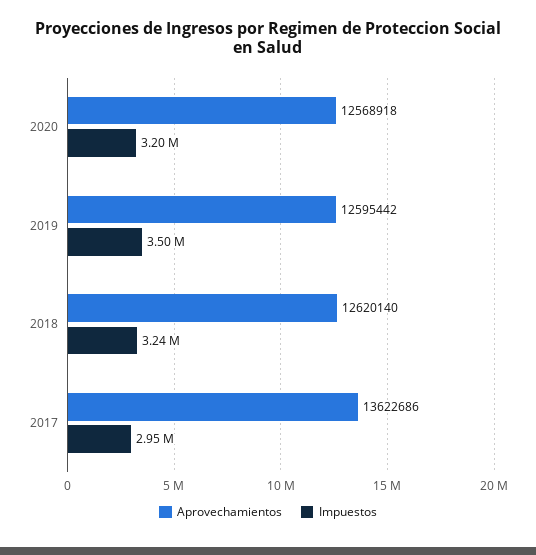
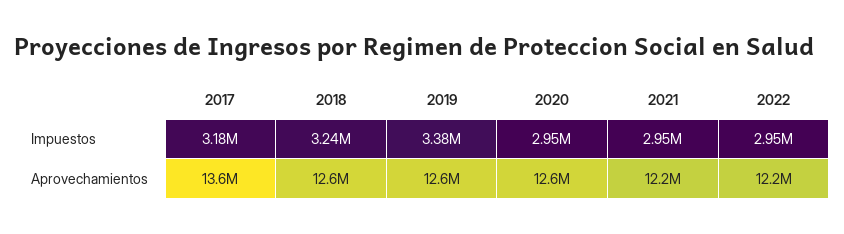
Impuestos, 2020: 3200000 -> 2950000
Impuestos, 2019: 3500000 -> 3380000
Impuestos, 2017: 2950000 -> 3180000
Impuestos, 2021: none -> 2950000
Impuestos, 2022: none -> 2950000
Aprovechamientos, 2021: none -> 12200000
Aprovechamientos, 2022: none -> 12200000

